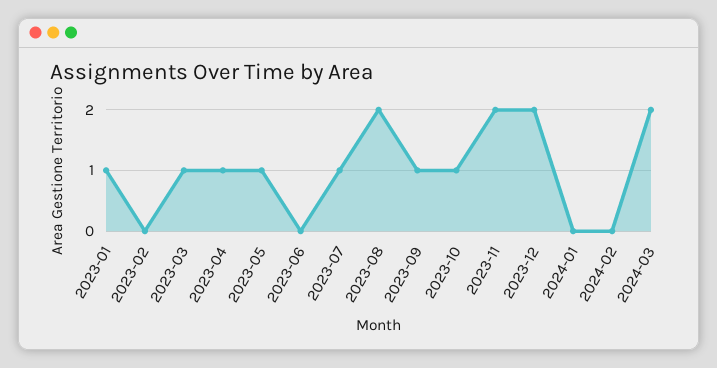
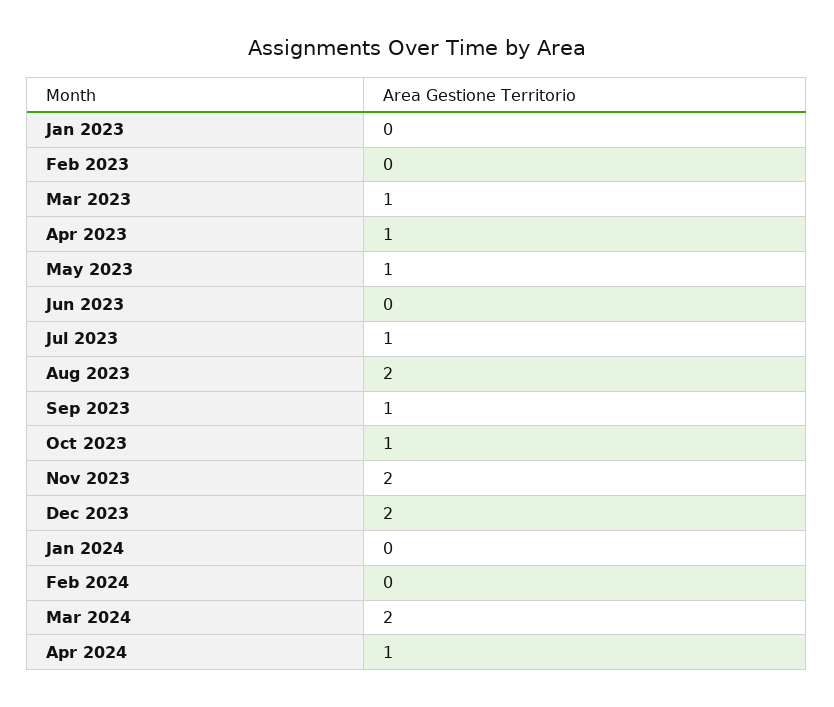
2023-01: 1 -> 0
Apr 2024: none -> 1

